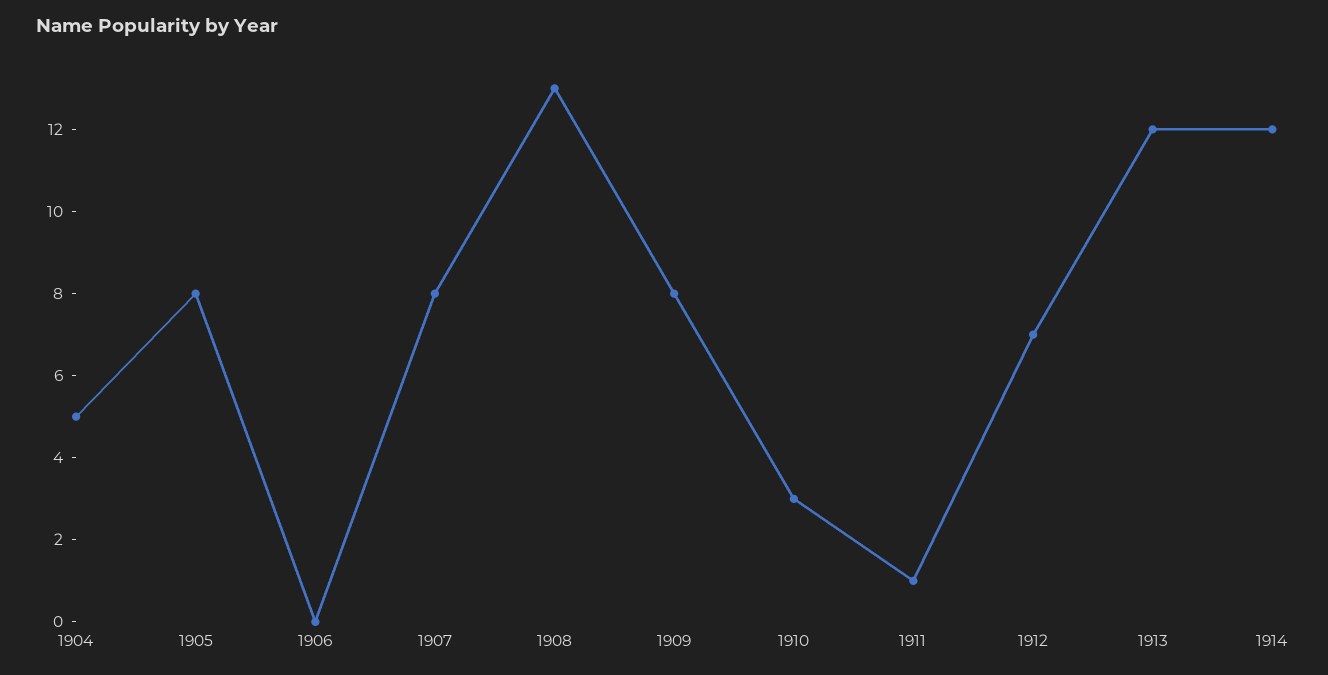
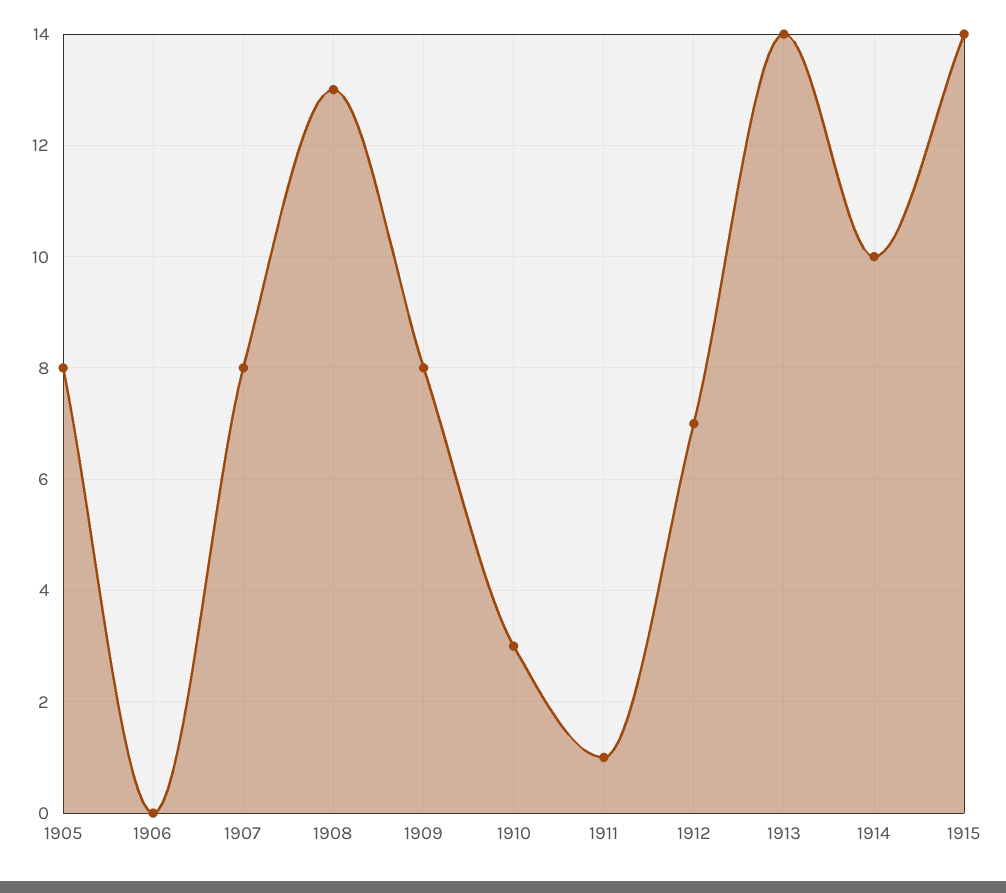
1904: 5 -> none
1913: 12 -> 14
1914: 12 -> 10
1915: none -> 14

